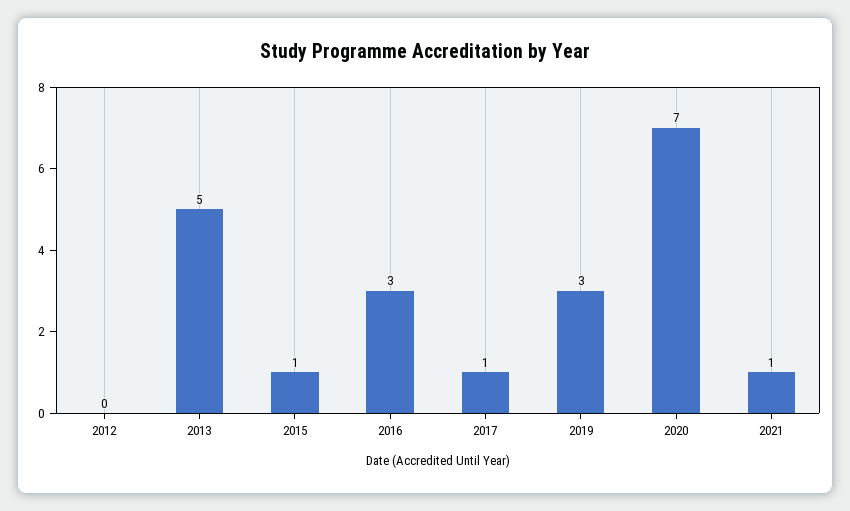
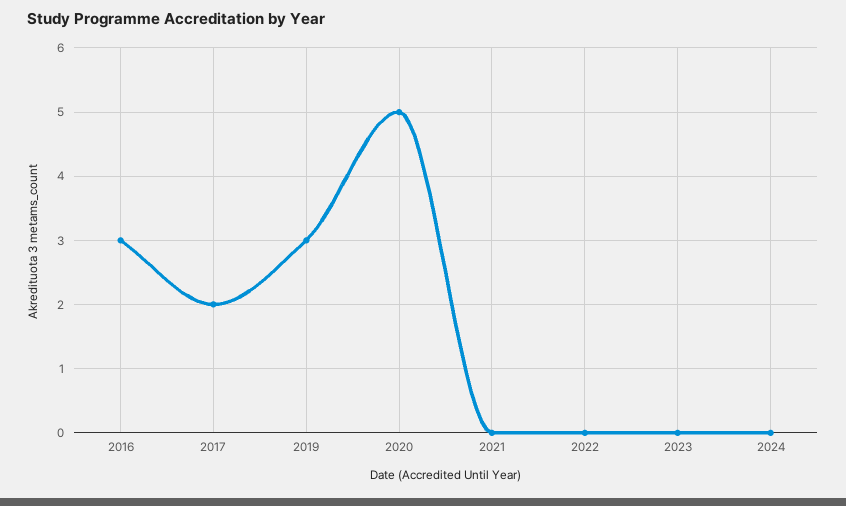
2012: 0 -> none
2013: 5 -> none
2015: 1 -> none
2017: 1 -> 2
2020: 7 -> 5
2021: 1 -> 0
2022: none -> 0
2023: none -> 0
2024: none -> 0

